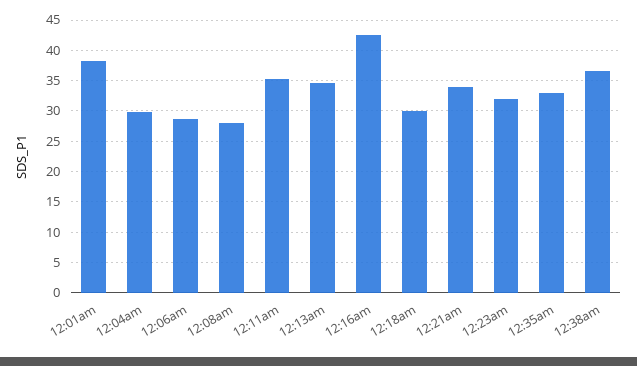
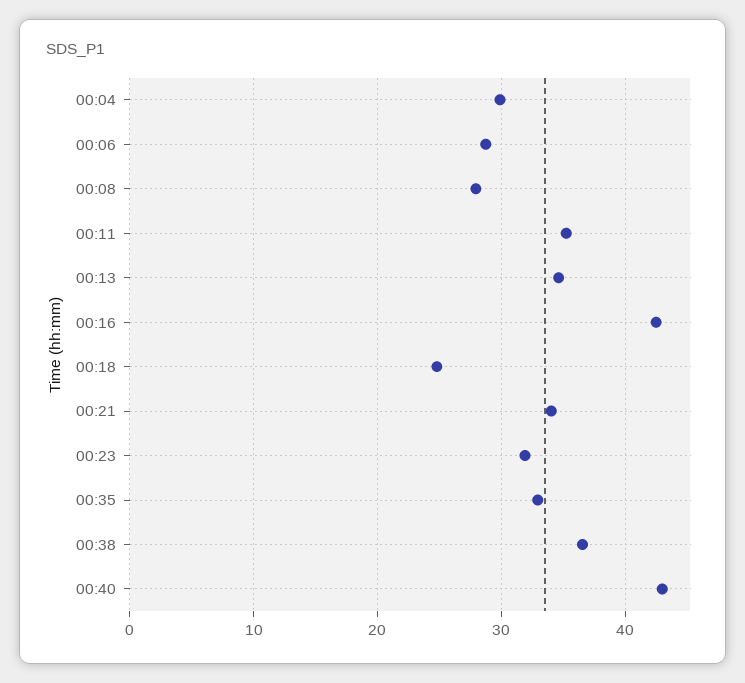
12:01am: 38 -> none
12:18am: 30 -> 25
00:40: none -> 43

